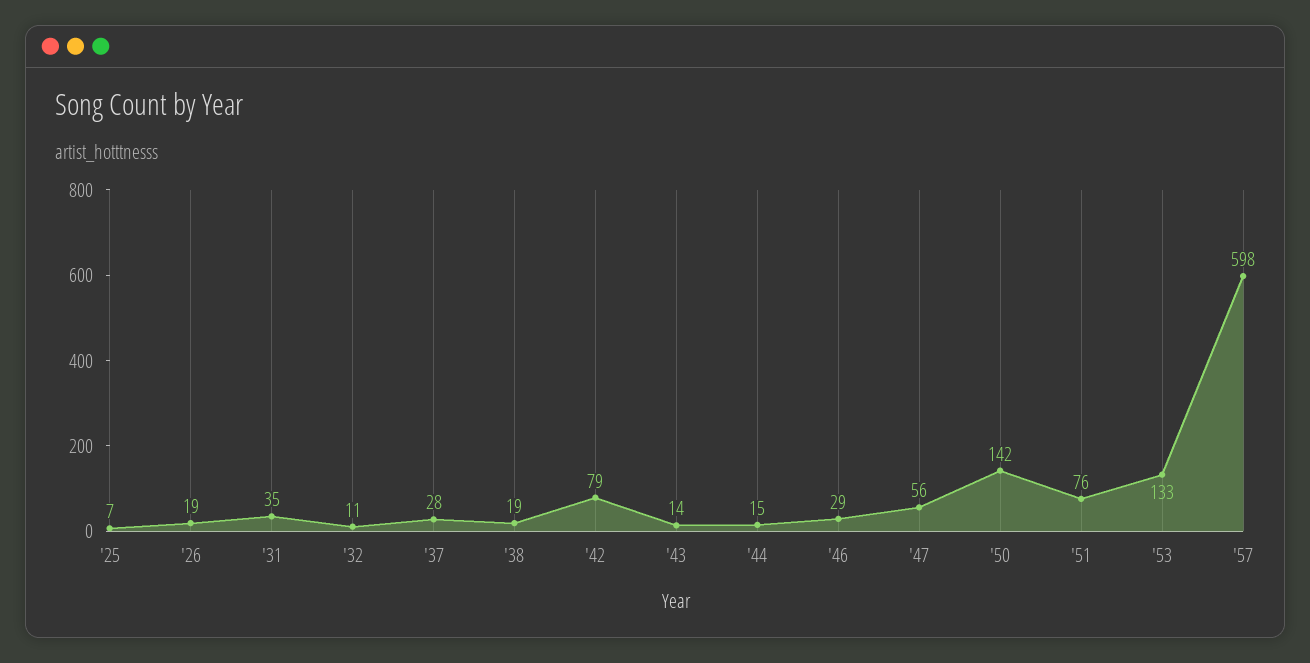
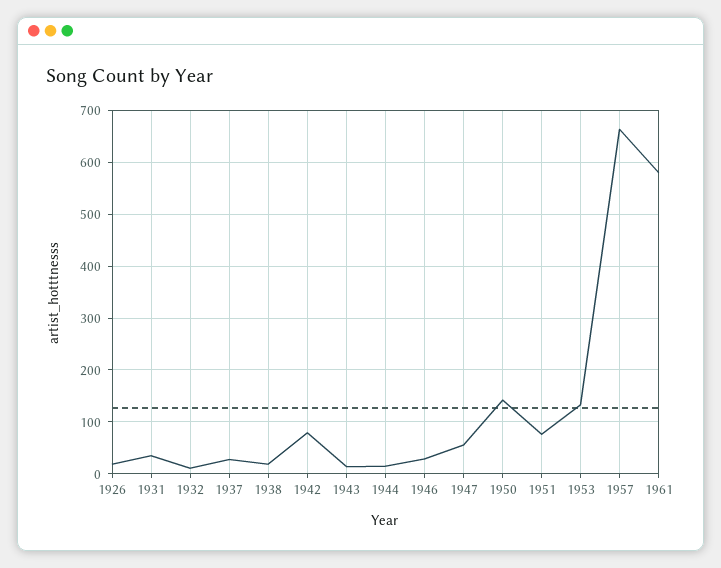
'25: 7 -> none
'57: 598 -> 660
1961: none -> 580

